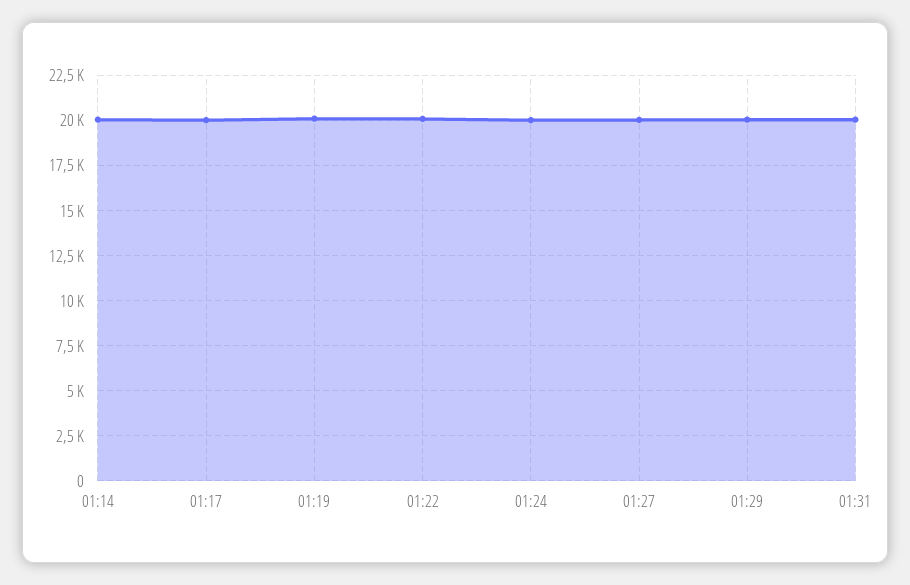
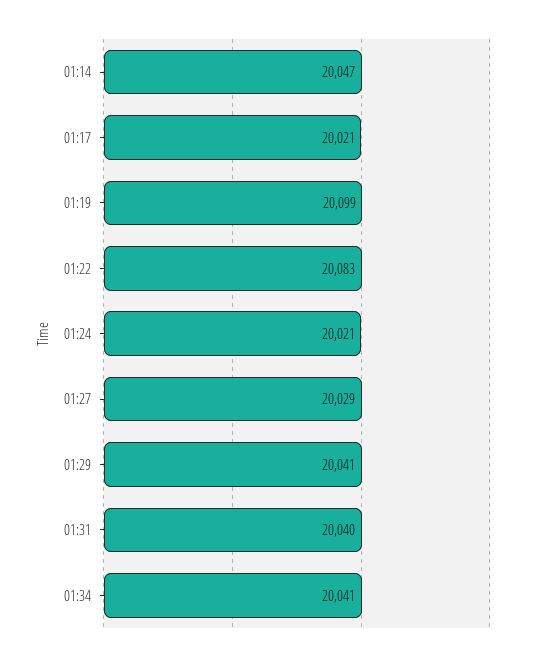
01:34: none -> 20041

